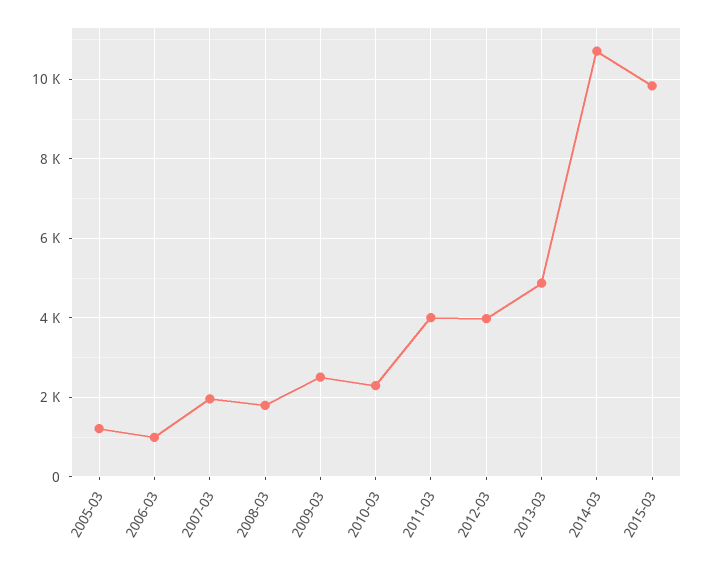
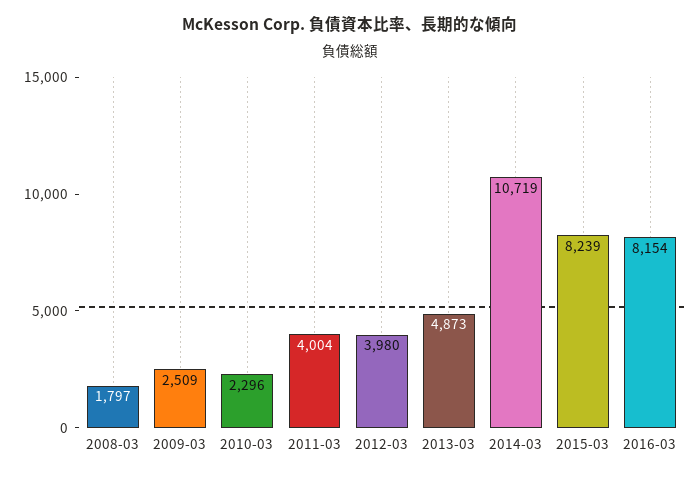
2005-03: 1200 -> none
2006-03: 1000 -> none
2007-03: 2000 -> none
2015-03: 9800 -> 8239
2016-03: none -> 8154

